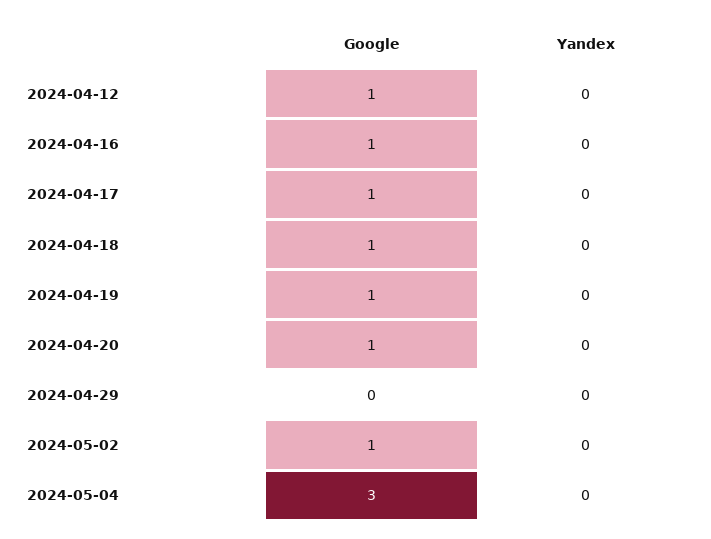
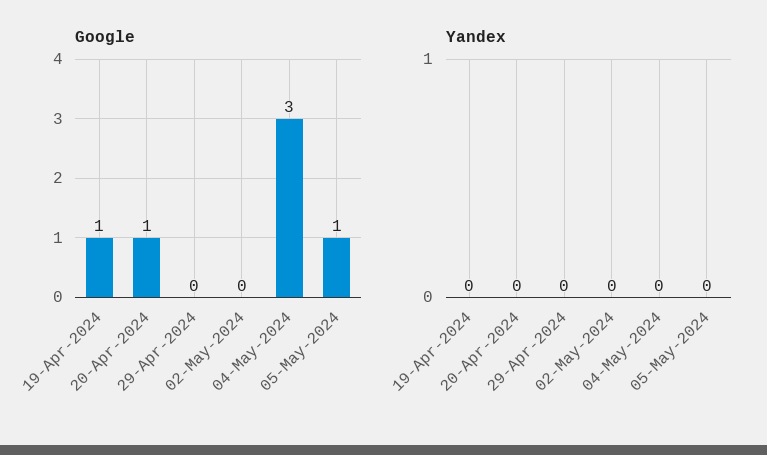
Google, 2024-04-12: 1 -> none
Yandex, 2024-04-12: 0 -> none
Google, 2024-04-16: 1 -> none
Yandex, 2024-04-16: 0 -> none
Google, 2024-04-17: 1 -> none
Yandex, 2024-04-17: 0 -> none
Google, 2024-04-18: 1 -> none
Yandex, 2024-04-18: 0 -> none
Google, 2024-05-02: 1 -> 0
Google, 05-May-2024: none -> 1
Yandex, 05-May-2024: none -> 0

